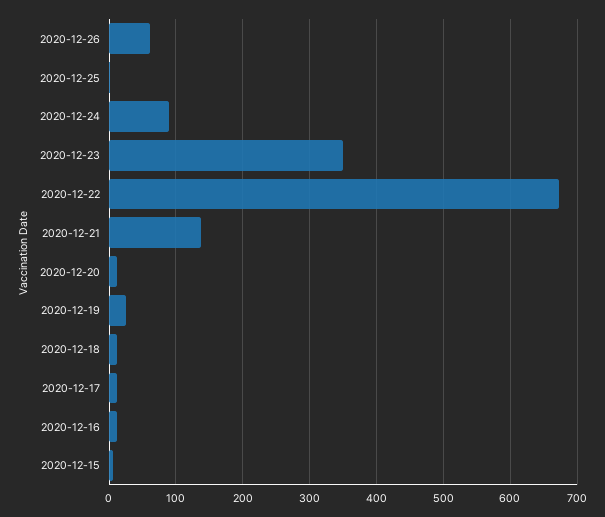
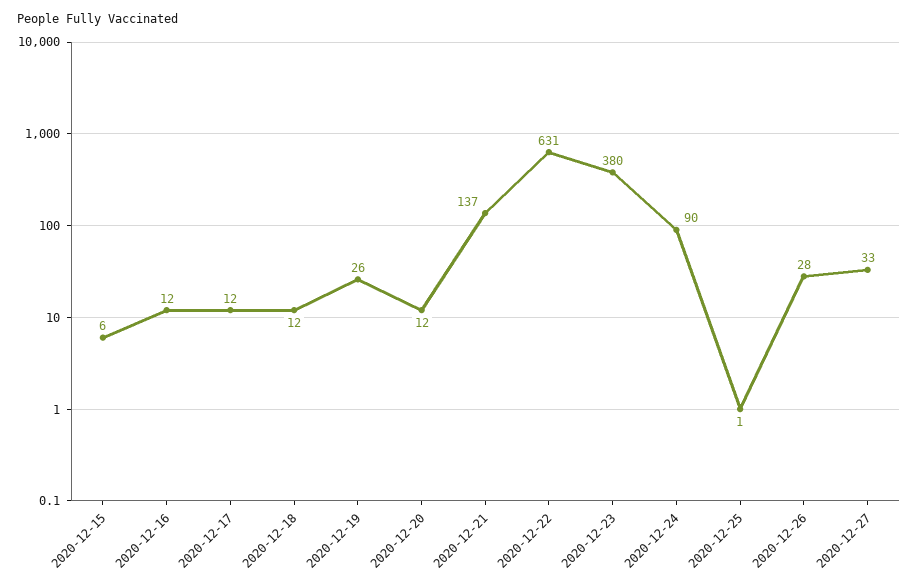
2020-12-26: 60 -> 28
2020-12-23: 350 -> 380
2020-12-22: 670 -> 631
2020-12-27: none -> 33

